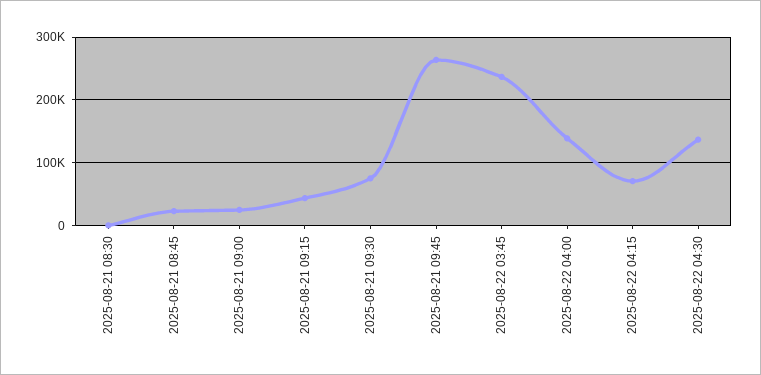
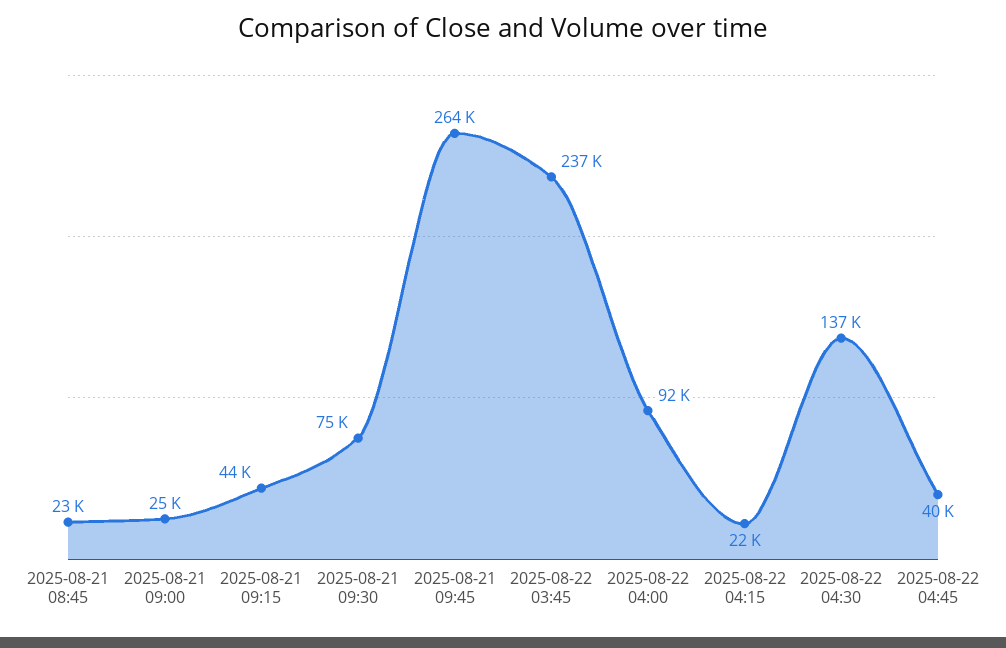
2025-08-21 08:30: 0 -> none
2025-08-22 04:00: 140000 -> 92000
2025-08-22 04:15: 70000 -> 22000
2025-08-22 04:45: none -> 40000

